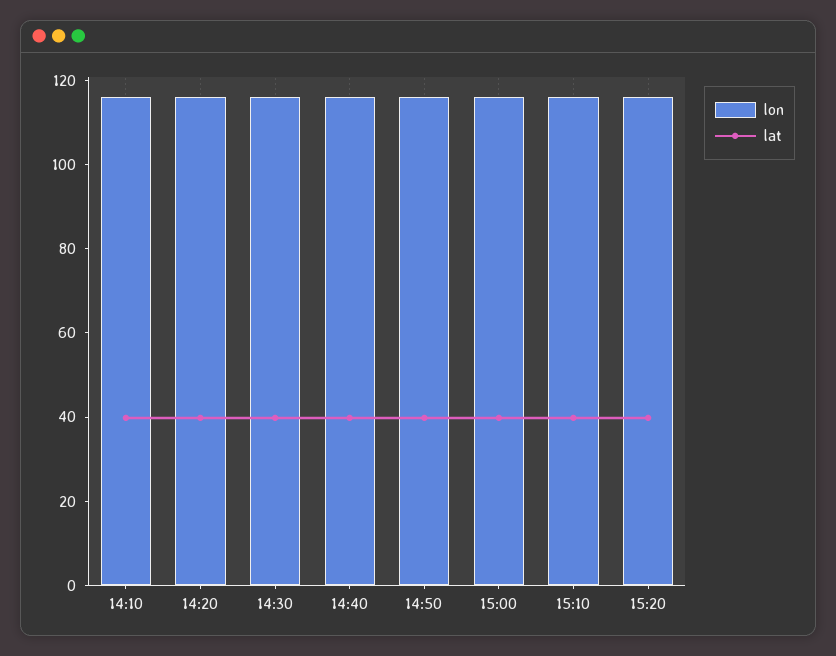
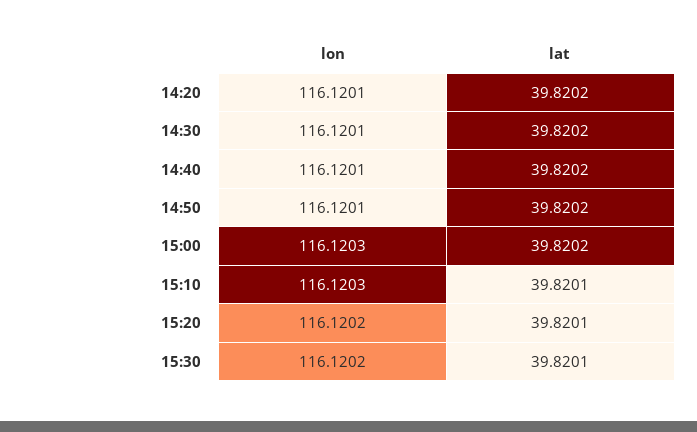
lon, 14:10: 115 -> none
lat, 14:10: 40 -> none
lon, 15:30: none -> 116.1202
lat, 15:30: none -> 39.8201

